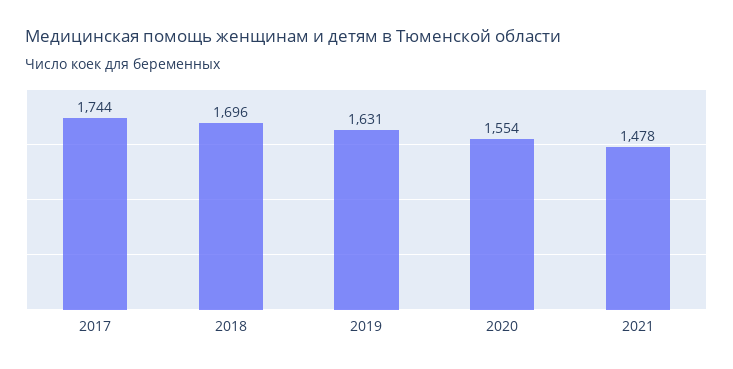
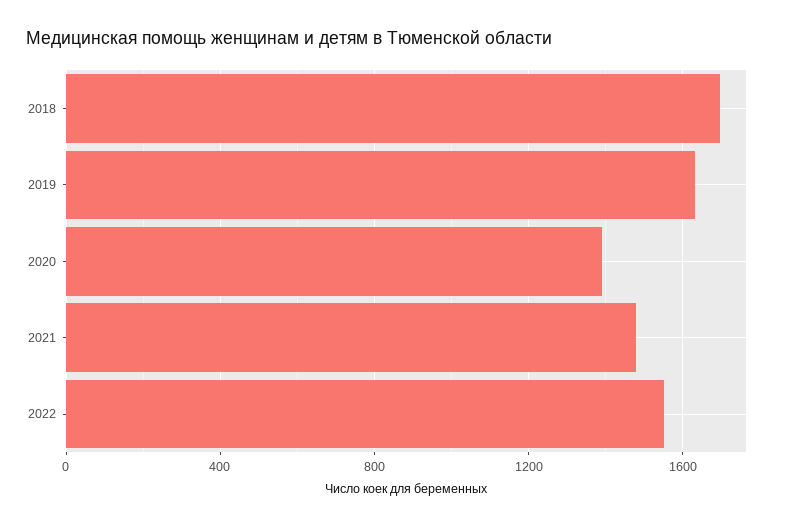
2017: 1744 -> none
2020: 1554 -> 1400
2022: none -> 1550

